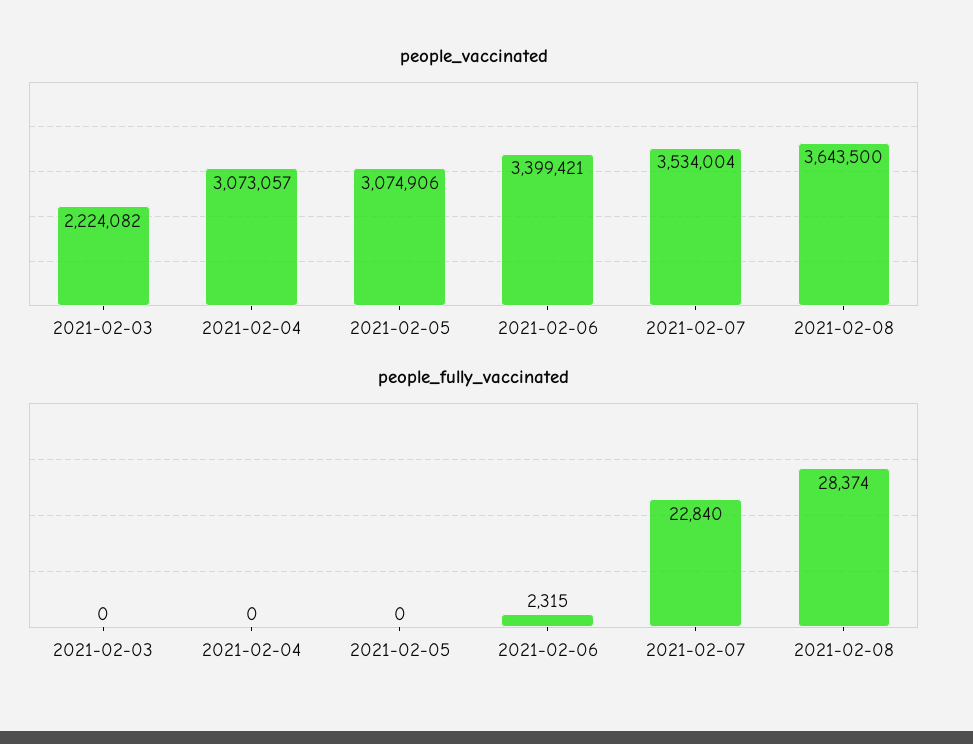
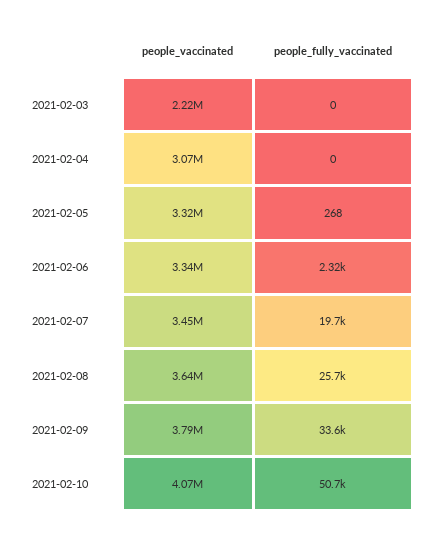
people_vaccinated, 2021-02-05: 3074906 -> 3320000
people_vaccinated, 2021-02-06: 3399421 -> 3340000
people_vaccinated, 2021-02-07: 3534004 -> 3450000
people_fully_vaccinated, 2021-02-05: 0 -> 268
people_fully_vaccinated, 2021-02-07: 22840 -> 19700
people_fully_vaccinated, 2021-02-08: 28374 -> 25700
people_vaccinated, 2021-02-09: none -> 3790000
people_fully_vaccinated, 2021-02-09: none -> 33600
people_vaccinated, 2021-02-10: none -> 4070000
people_fully_vaccinated, 2021-02-10: none -> 50700

